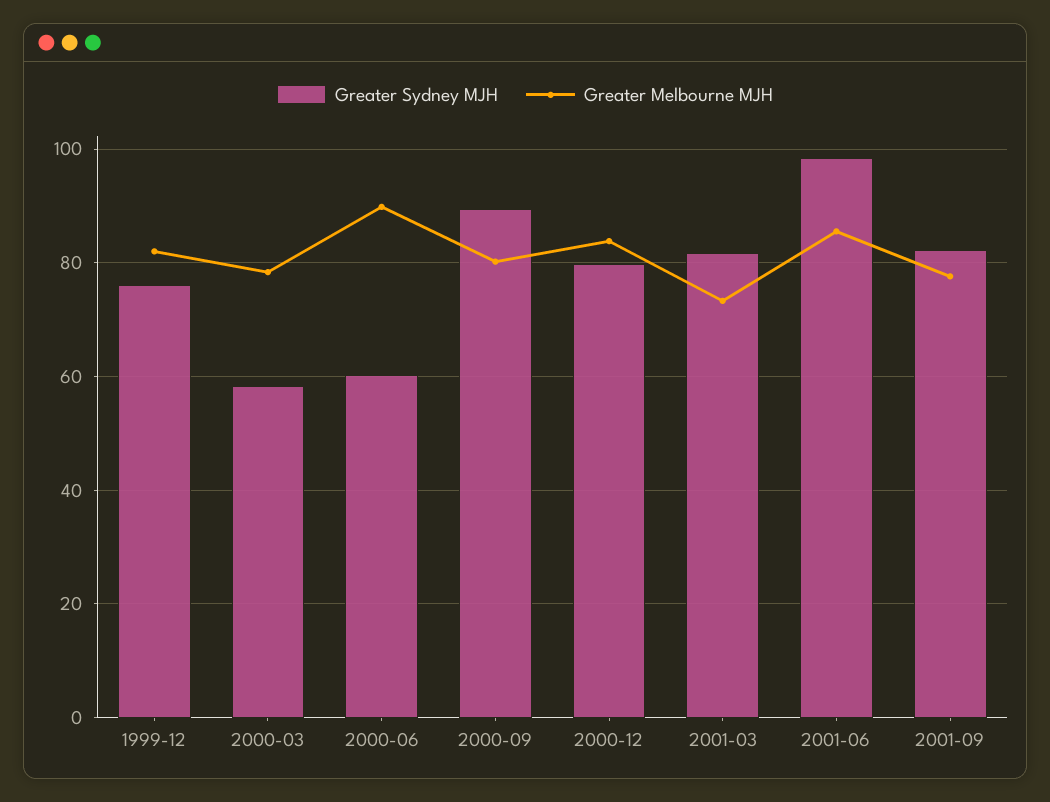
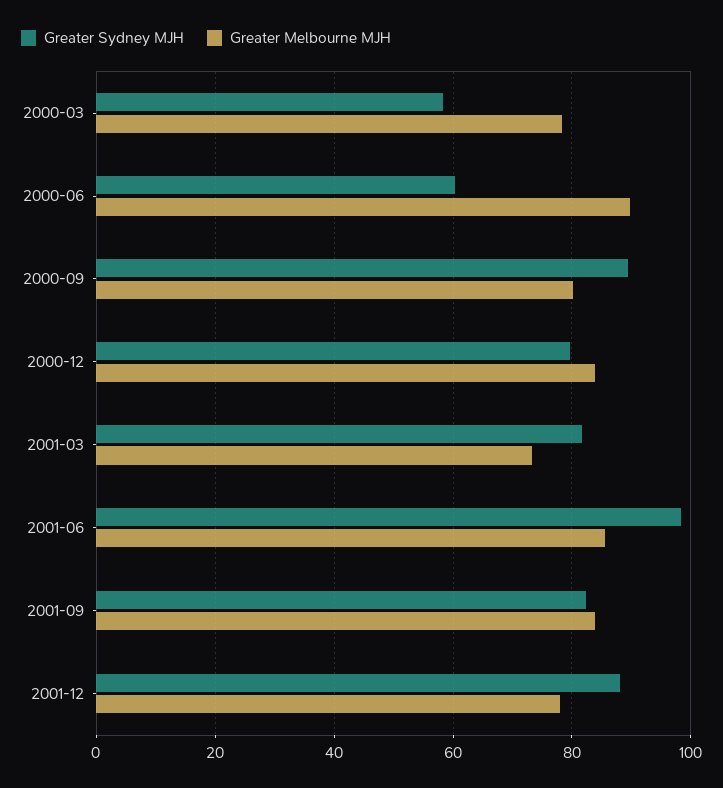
Greater Sydney MJH, 1999-12: 76 -> none
Greater Melbourne MJH, 1999-12: 82 -> none
Greater Melbourne MJH, 2001-09: 78 -> 84
Greater Sydney MJH, 2001-12: none -> 88
Greater Melbourne MJH, 2001-12: none -> 78

